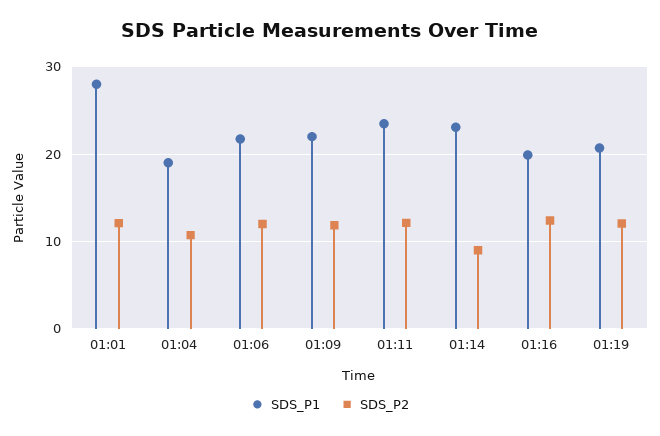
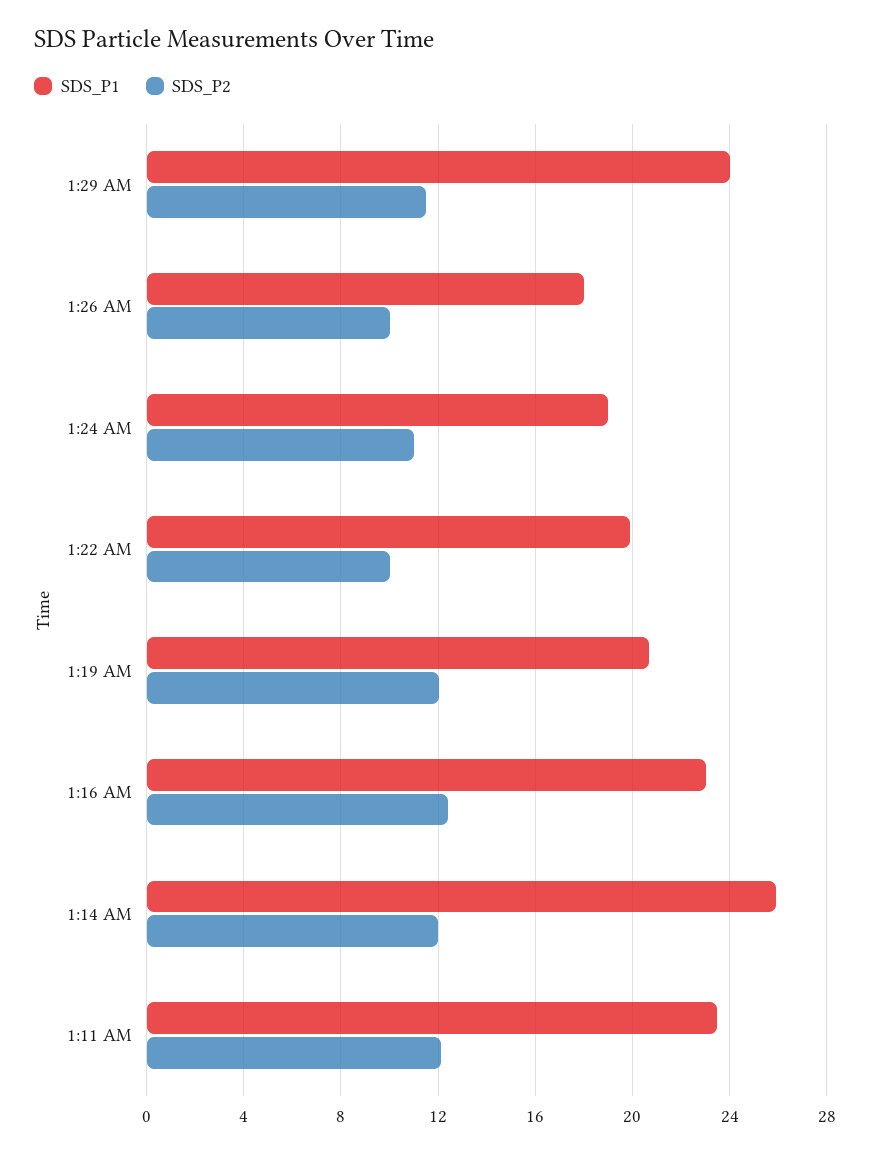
SDS_P1, 01:01: 28 -> none
SDS_P2, 01:01: 12 -> none
SDS_P1, 01:04: 19 -> none
SDS_P2, 01:04: 11 -> none
SDS_P1, 01:06: 22 -> none
SDS_P2, 01:06: 12 -> none
SDS_P1, 01:09: 22 -> none
SDS_P2, 01:09: 12 -> none
SDS_P1, 01:14: 23 -> 26
SDS_P2, 01:14: 9 -> 12
SDS_P1, 01:16: 20 -> 23
SDS_P1, 1:29 AM: none -> 24
SDS_P2, 1:29 AM: none -> 11.5
SDS_P1, 1:26 AM: none -> 18
SDS_P2, 1:26 AM: none -> 10
SDS_P1, 1:24 AM: none -> 19
SDS_P2, 1:24 AM: none -> 11
SDS_P1, 1:22 AM: none -> 20
SDS_P2, 1:22 AM: none -> 10

